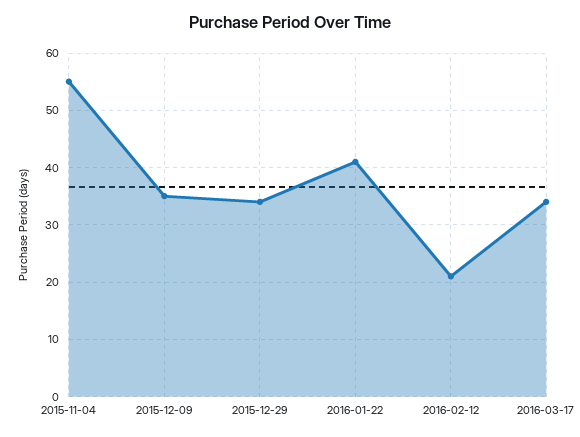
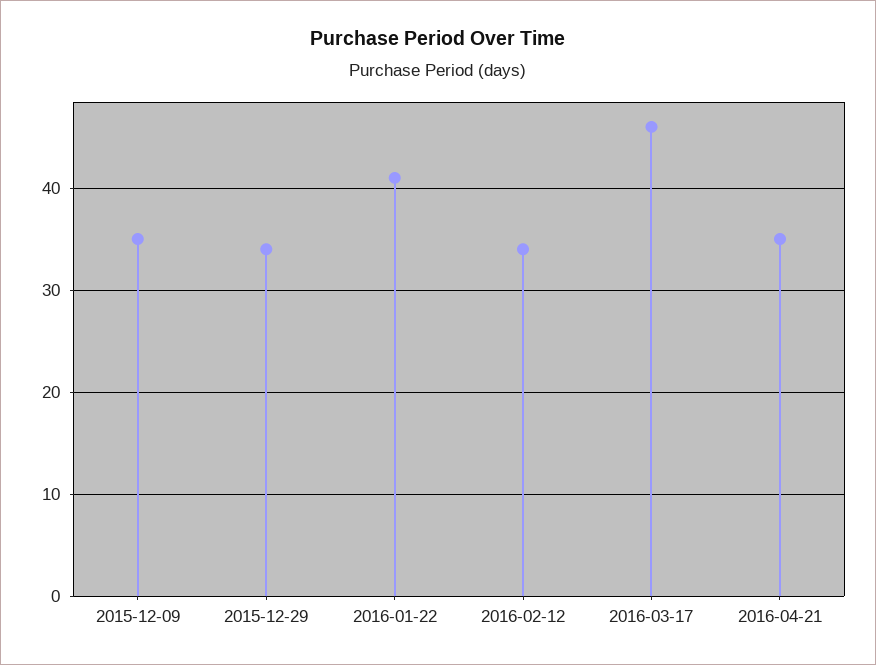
2015-11-04: 55 -> none
2016-02-12: 20 -> 34
2016-03-17: 35 -> 46
2016-04-21: none -> 35

